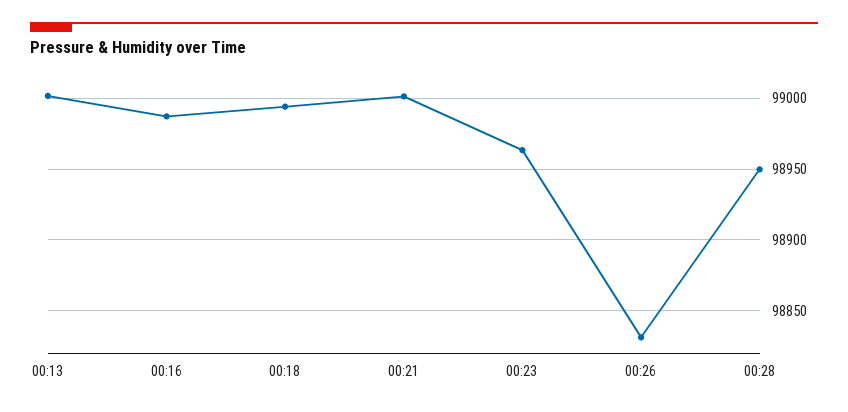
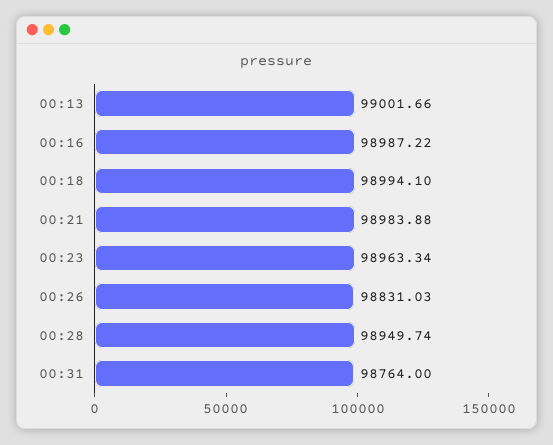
00:21: 99000 -> 98983.88
00:31: none -> 98764

